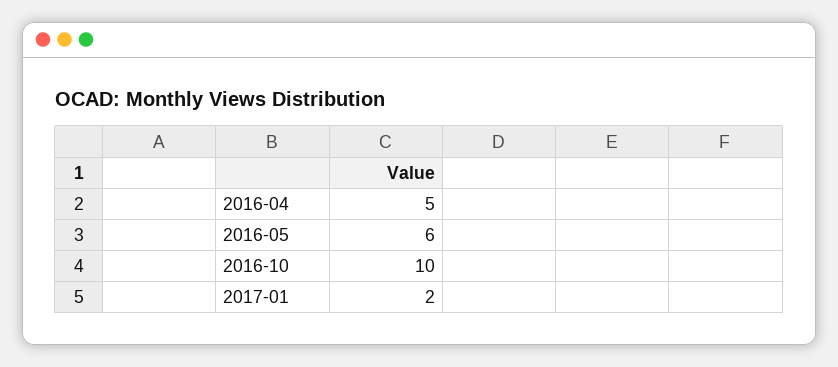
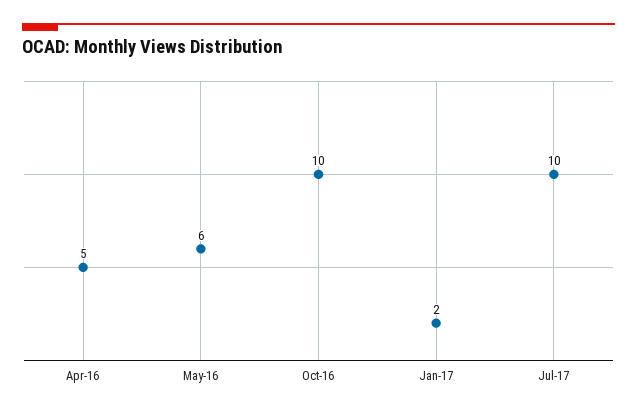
Jul-17: none -> 10

